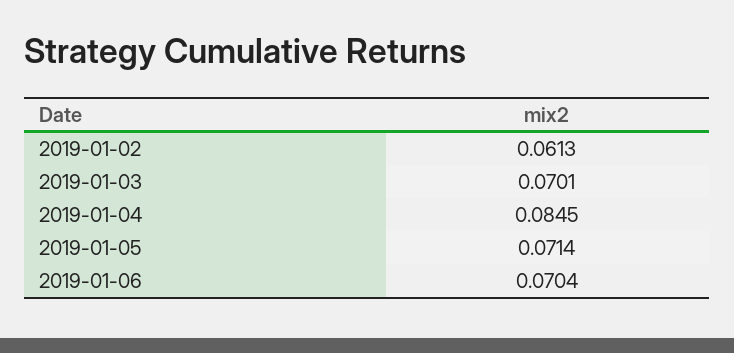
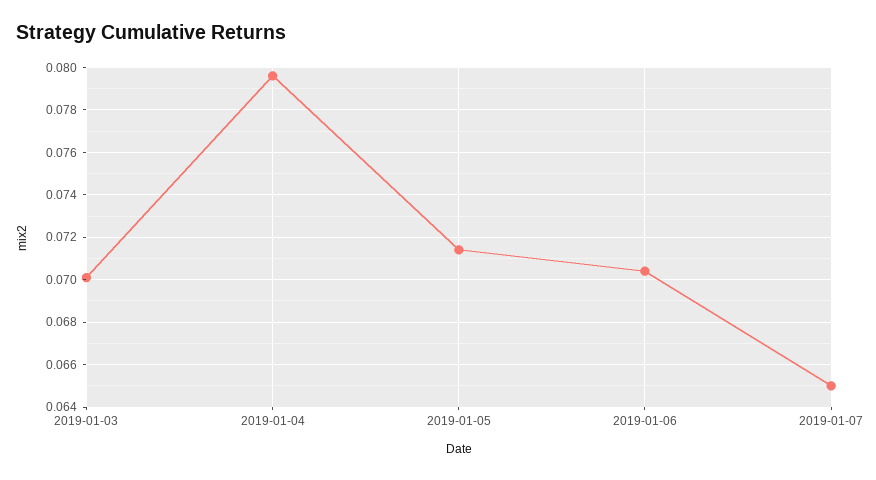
2019-01-02: 0.0613 -> none
2019-01-04: 0.0845 -> 0.0795
2019-01-07: none -> 0.065

